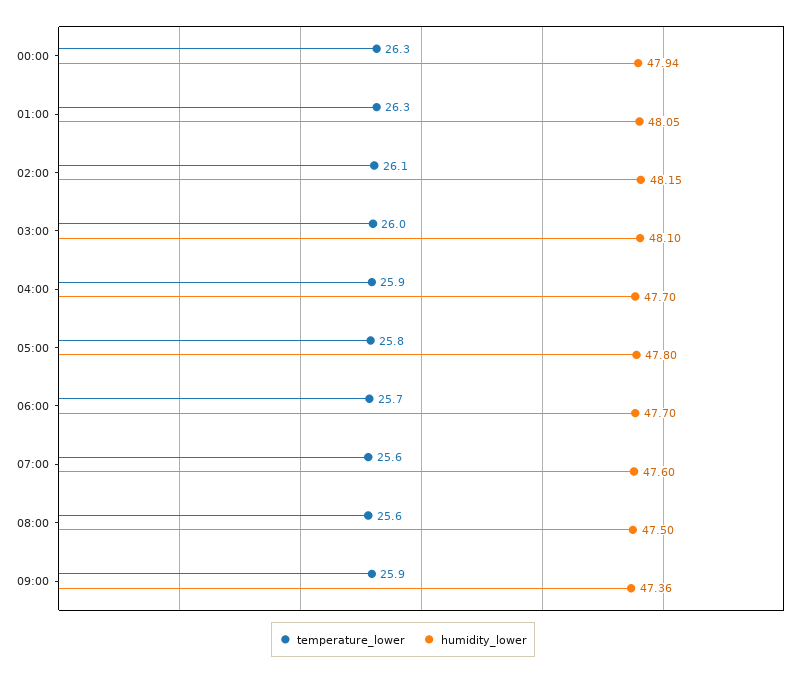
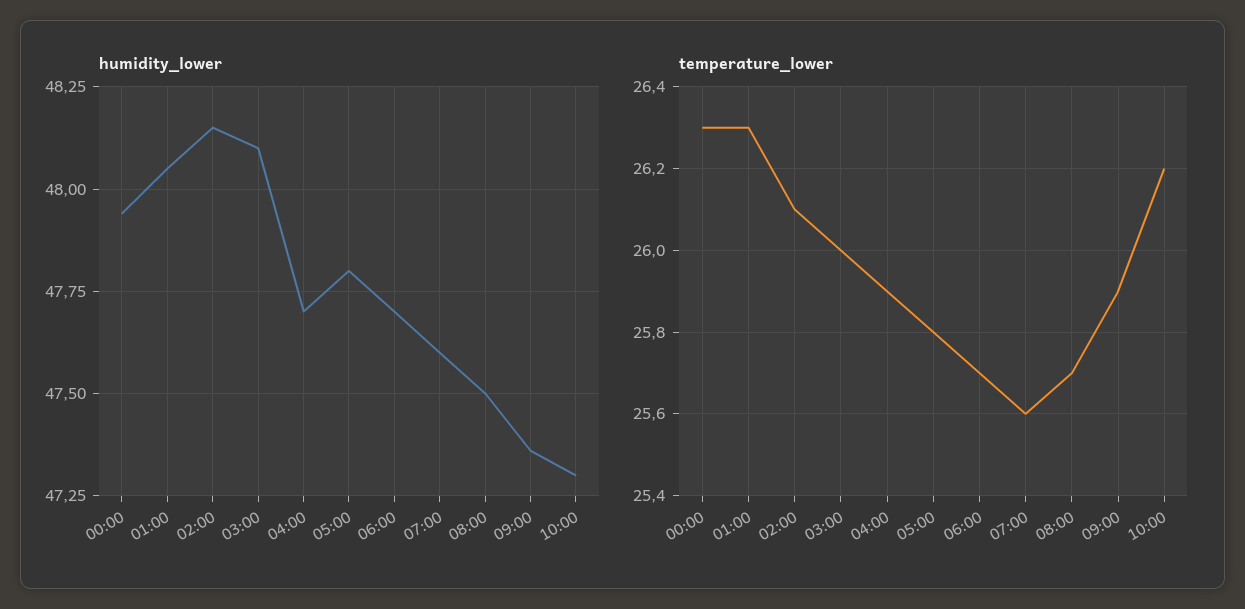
temperature_lower, 08:00: 25.6 -> 25.7
humidity_lower, 10:00: none -> 47.3
temperature_lower, 10:00: none -> 26.2

